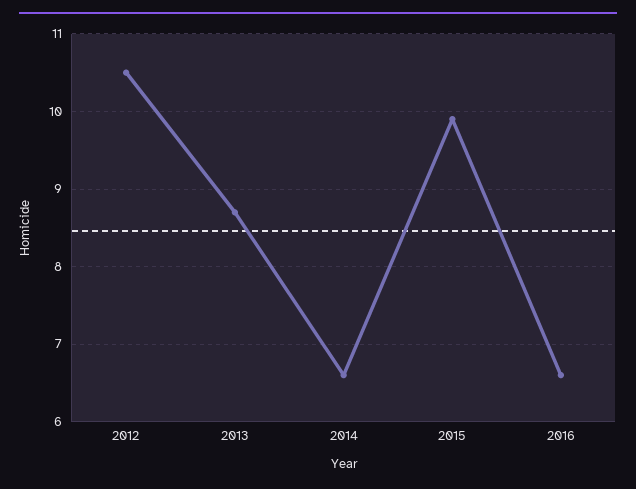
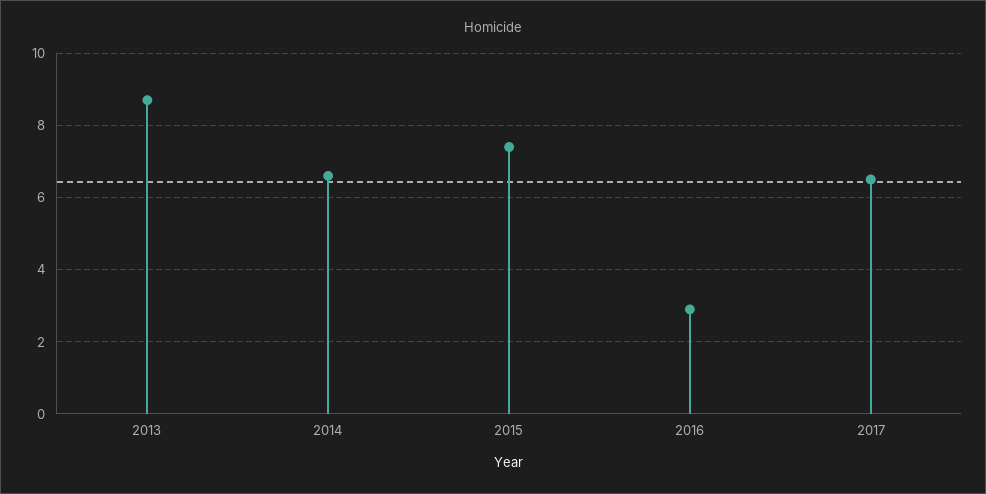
2012: 10.5 -> none
2015: 9.9 -> 7.5
2016: 6.6 -> 3
2017: none -> 6.5

